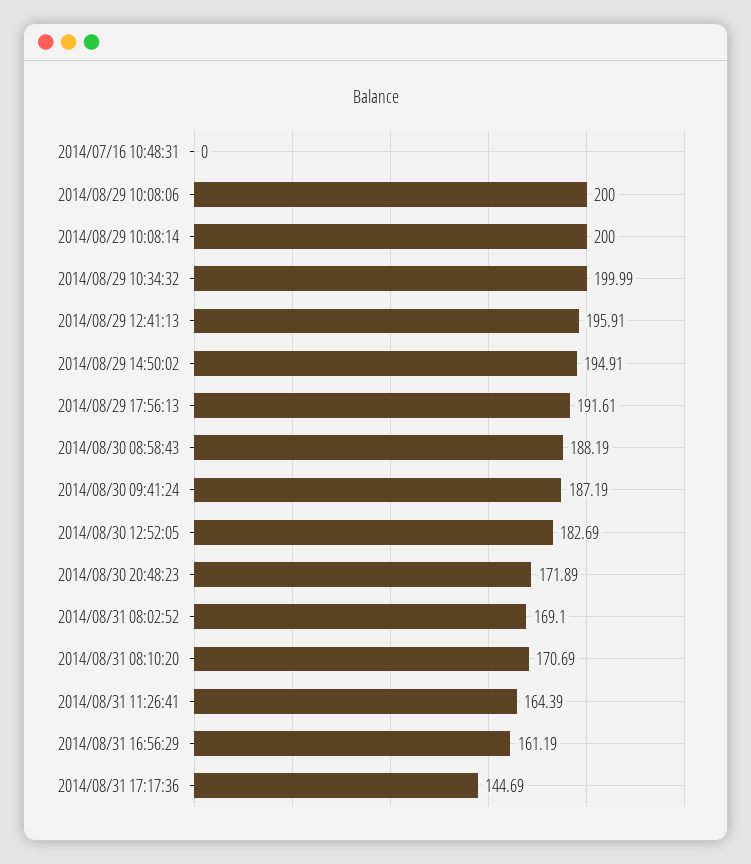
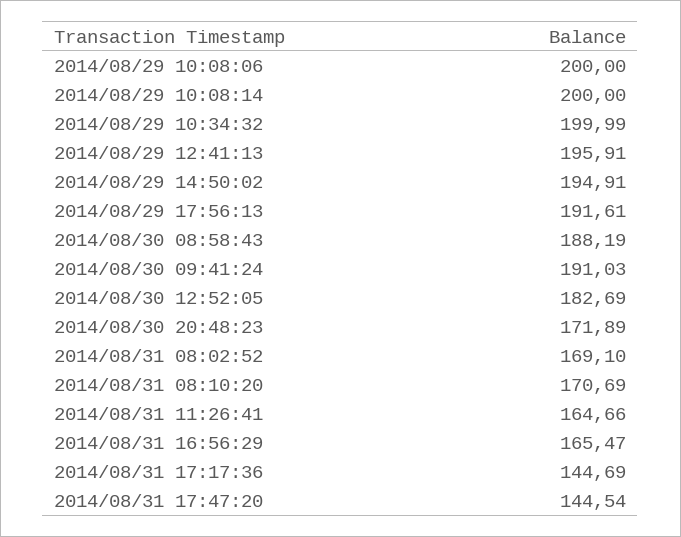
2014/07/16 10:48:31: 0 -> none
2014/08/30 09:41:24: 187.19 -> 191.03
2014/08/31 11:26:41: 164.39 -> 164.66
2014/08/31 16:56:29: 161.19 -> 165.47
2014/08/31 17:47:20: none -> 144.54

